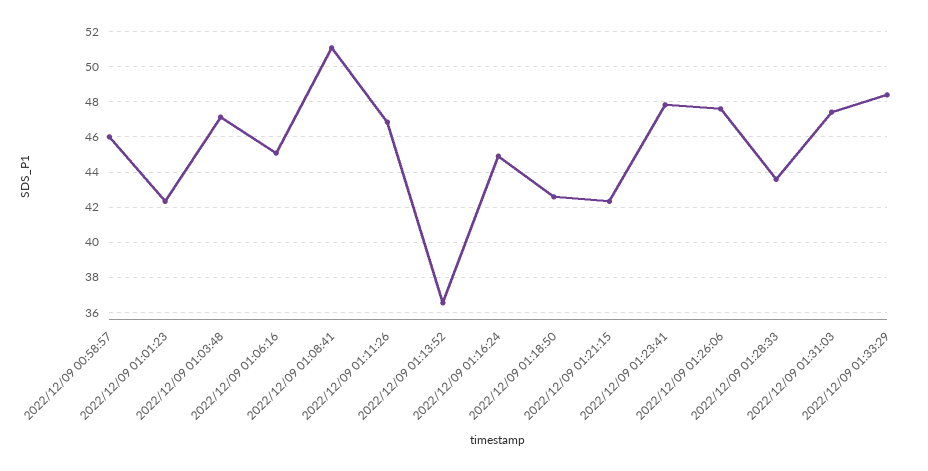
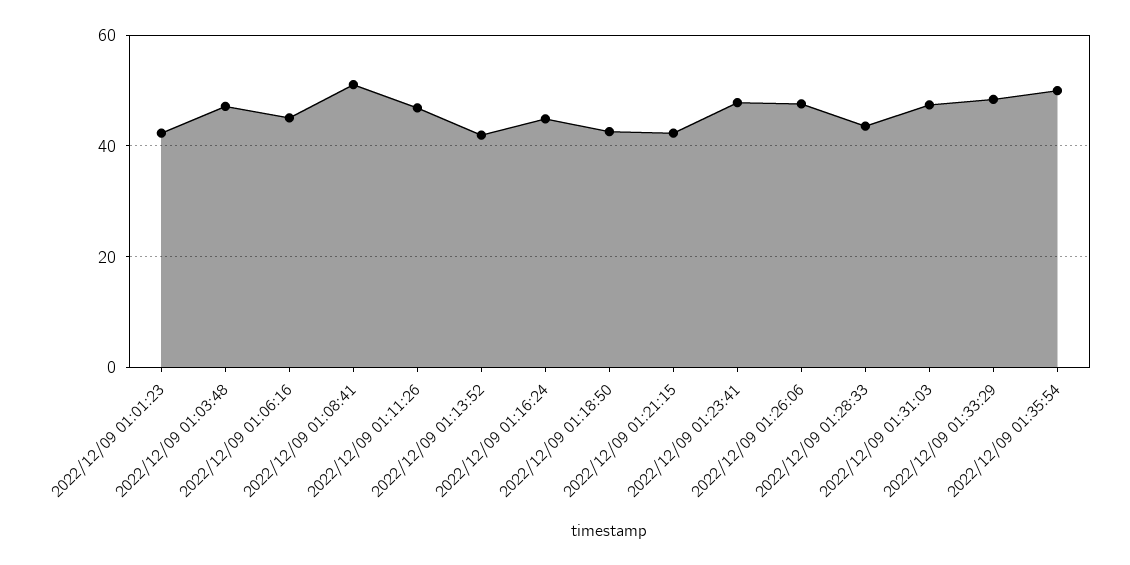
2022/12/09 00:58:57: 46 -> none
2022/12/09 01:13:52: 36.5 -> 42
2022/12/09 01:35:54: none -> 50

